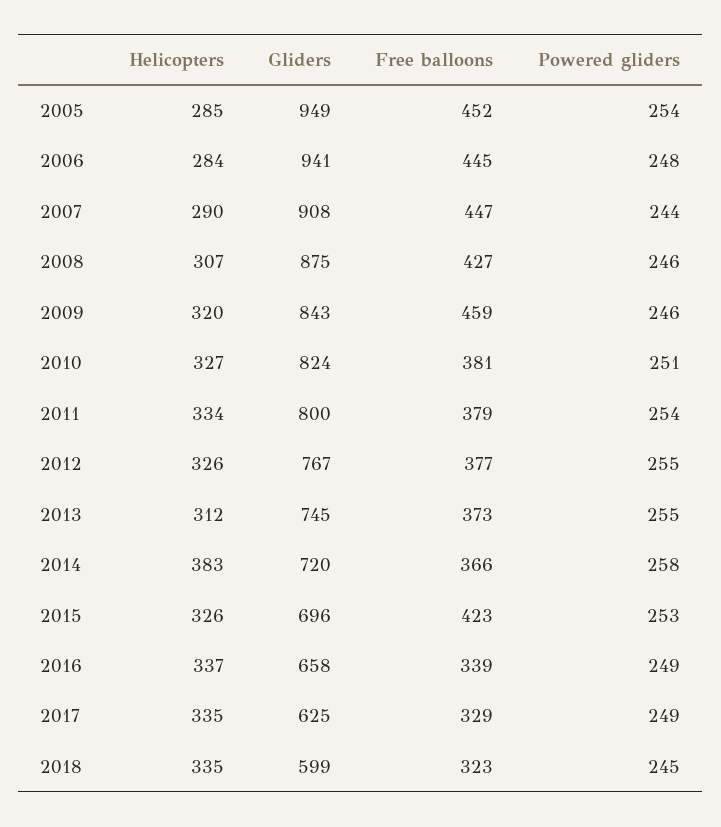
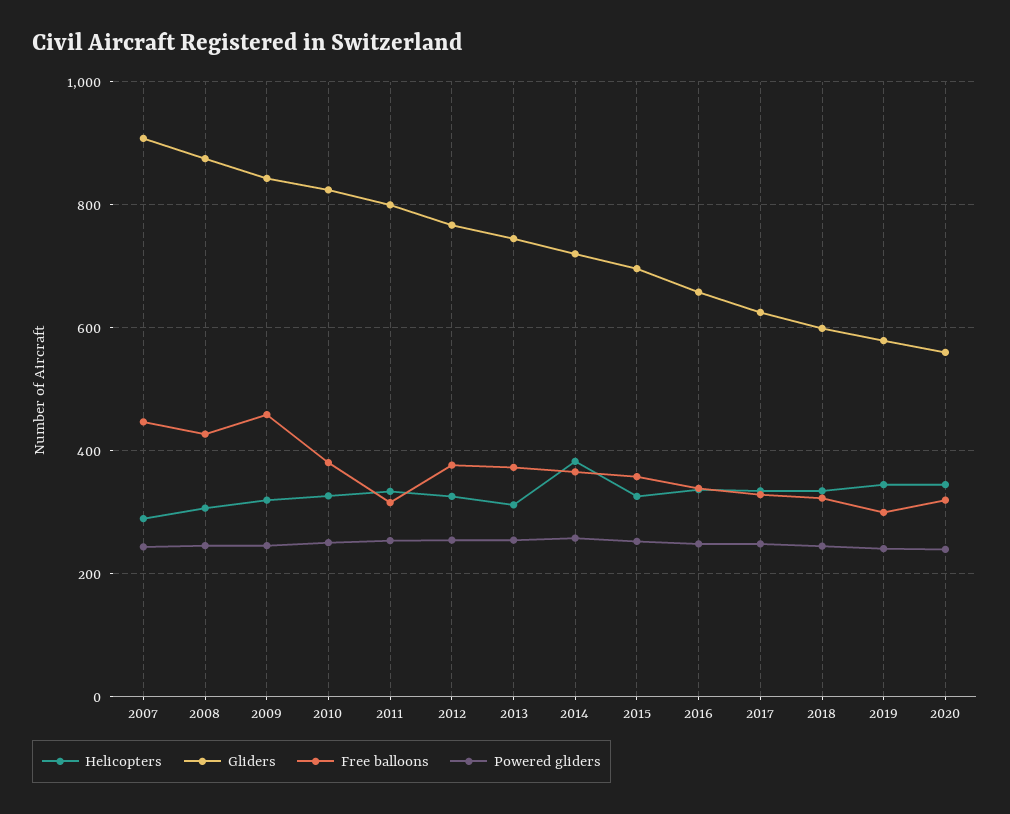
Helicopters, 2005: 285 -> none
Gliders, 2005: 949 -> none
Free balloons, 2005: 452 -> none
Powered gliders, 2005: 254 -> none
Helicopters, 2006: 284 -> none
Gliders, 2006: 941 -> none
Free balloons, 2006: 445 -> none
Powered gliders, 2006: 248 -> none
Free balloons, 2011: 379 -> 320
Free balloons, 2015: 423 -> 360
Helicopters, 2019: none -> 340
Gliders, 2019: none -> 580
Free balloons, 2019: none -> 300
Powered gliders, 2019: none -> 240
Helicopters, 2020: none -> 340
Gliders, 2020: none -> 560
Free balloons, 2020: none -> 320
Powered gliders, 2020: none -> 240

